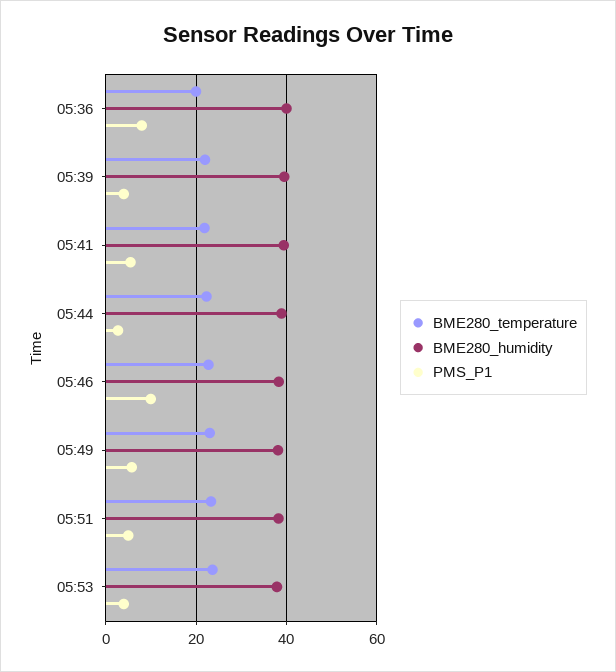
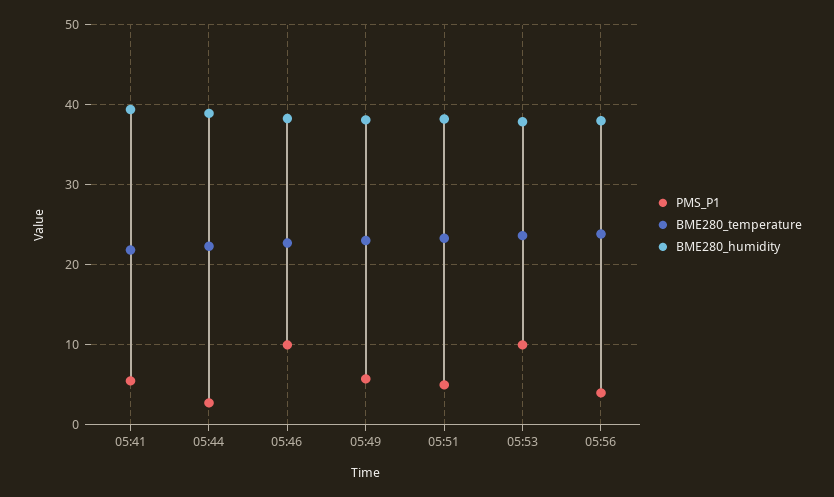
BME280_temperature, 05:36: 20 -> none
BME280_humidity, 05:36: 40 -> none
PMS_P1, 05:36: 8 -> none
BME280_temperature, 05:39: 22 -> none
BME280_humidity, 05:39: 40 -> none
PMS_P1, 05:39: 4 -> none
PMS_P1, 05:53: 4 -> 10
PMS_P1, 05:56: none -> 4
BME280_temperature, 05:56: none -> 24
BME280_humidity, 05:56: none -> 38

